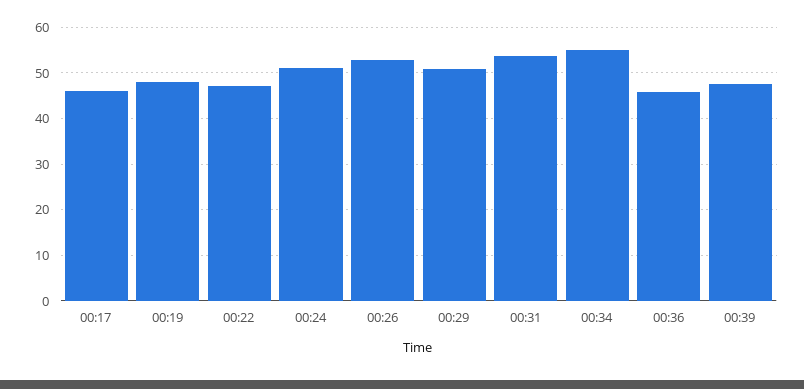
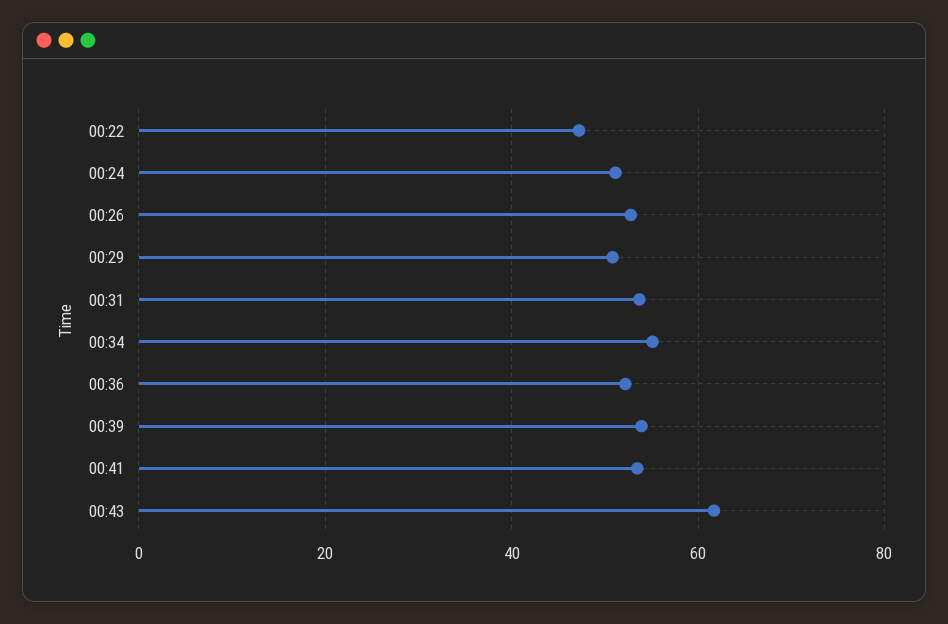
00:17: 46 -> none
00:19: 48 -> none
00:36: 46 -> 52
00:39: 48 -> 54
00:41: none -> 54
00:43: none -> 62

